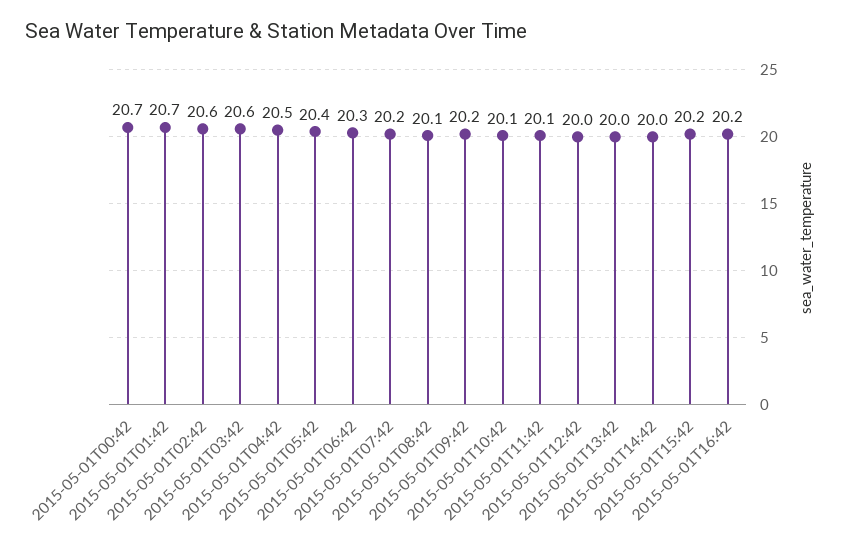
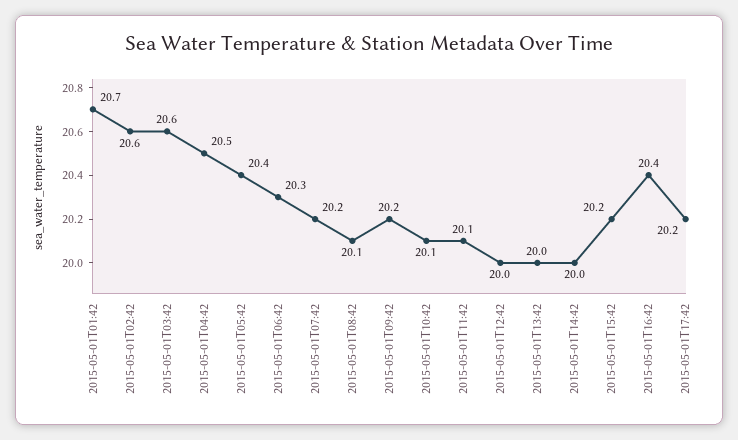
2015-05-01T00:42: 20.7 -> none
2015-05-01T16:42: 20.2 -> 20.4
2015-05-01T17:42: none -> 20.2

